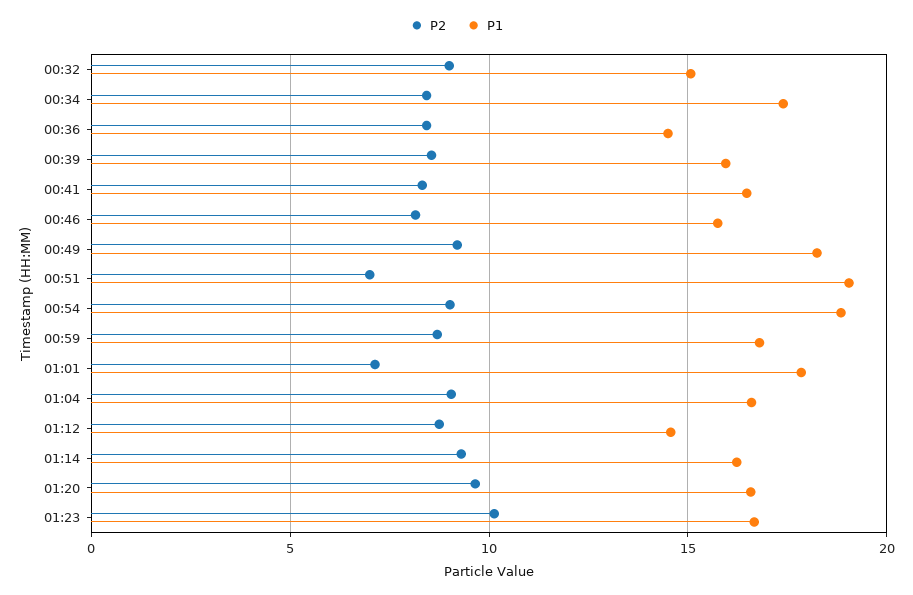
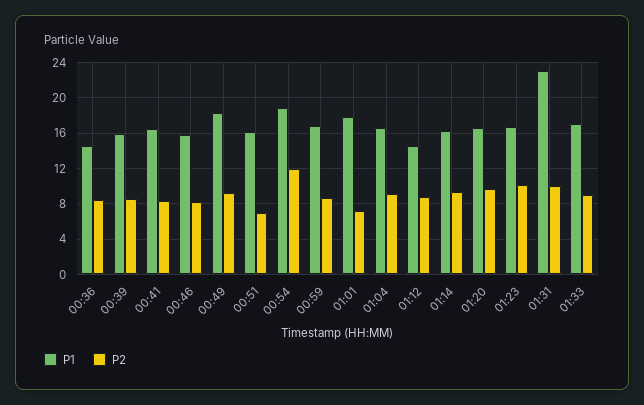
P2, 00:32: 9 -> none
P1, 00:32: 15 -> none
P2, 00:34: 8.5 -> none
P1, 00:34: 17.5 -> none
P1, 00:51: 19 -> 16
P2, 00:54: 9 -> 12
P1, 01:31: none -> 23
P2, 01:31: none -> 10
P1, 01:33: none -> 17
P2, 01:33: none -> 9

